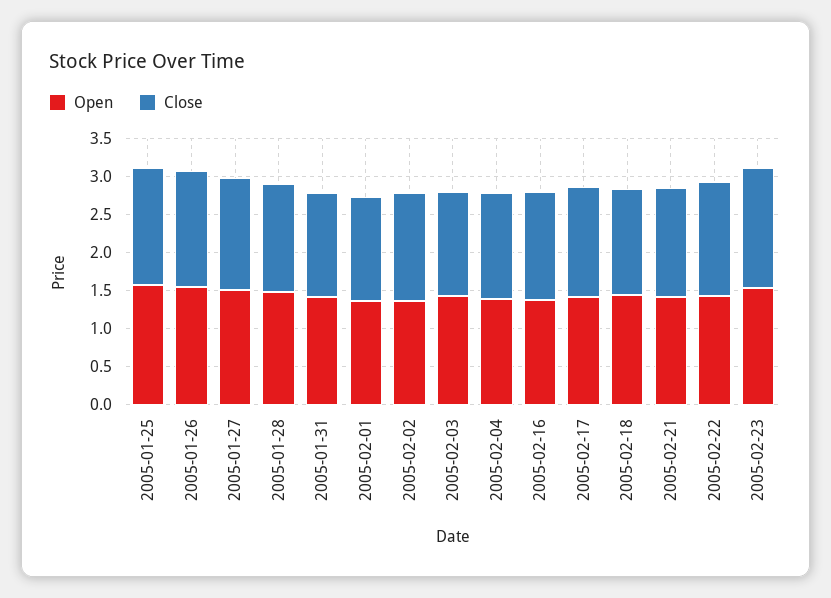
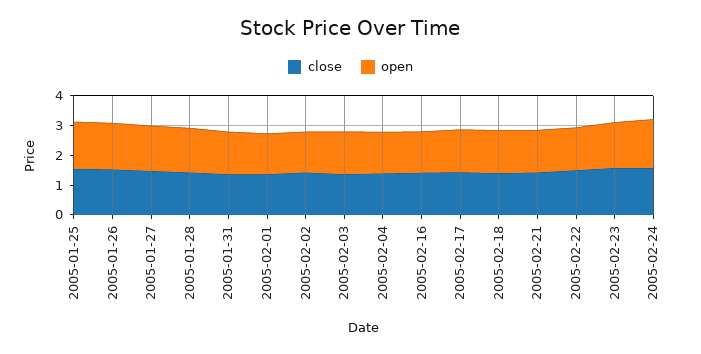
Close, 2005-02-24: none -> 1.5
Open, 2005-02-24: none -> 1.5

